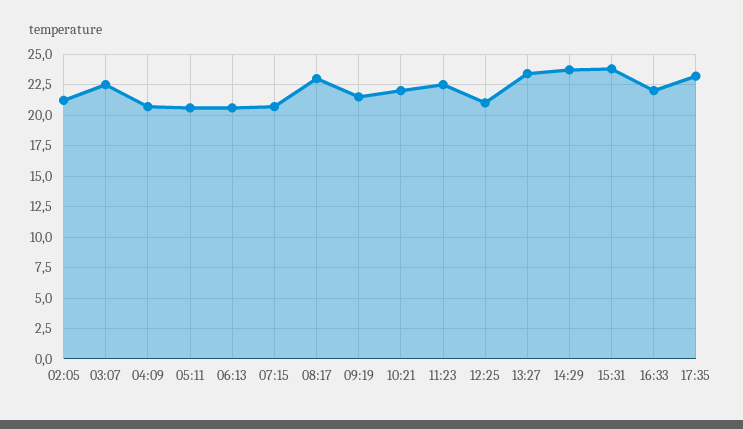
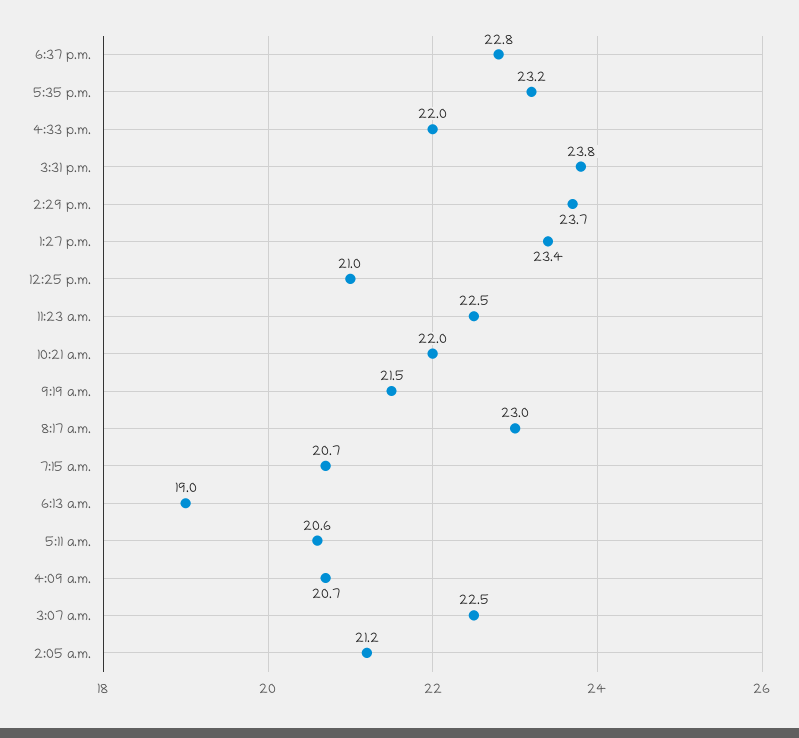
06:13: 20.5 -> 19
6:37 p.m.: none -> 22.8

